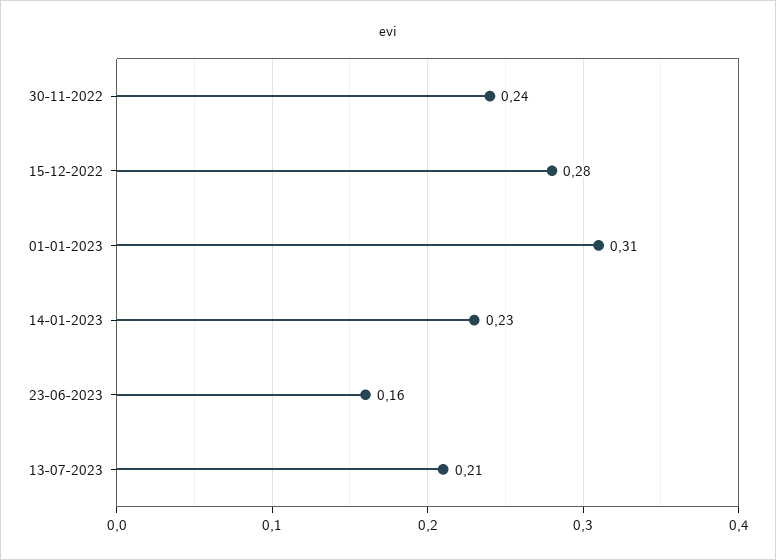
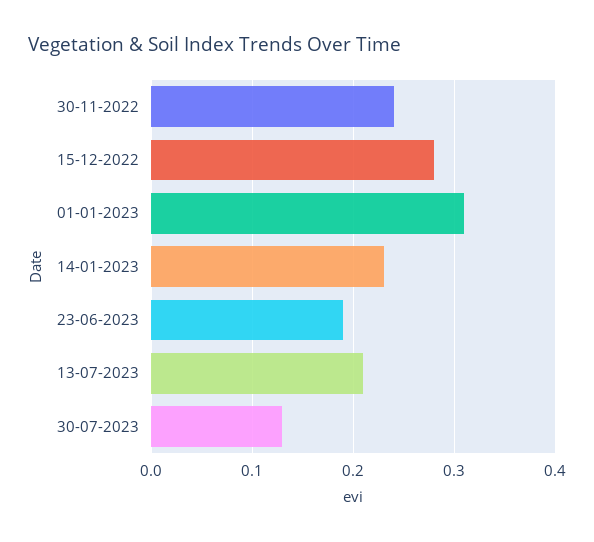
23-06-2023: 0.16 -> 0.19
30-07-2023: none -> 0.13

